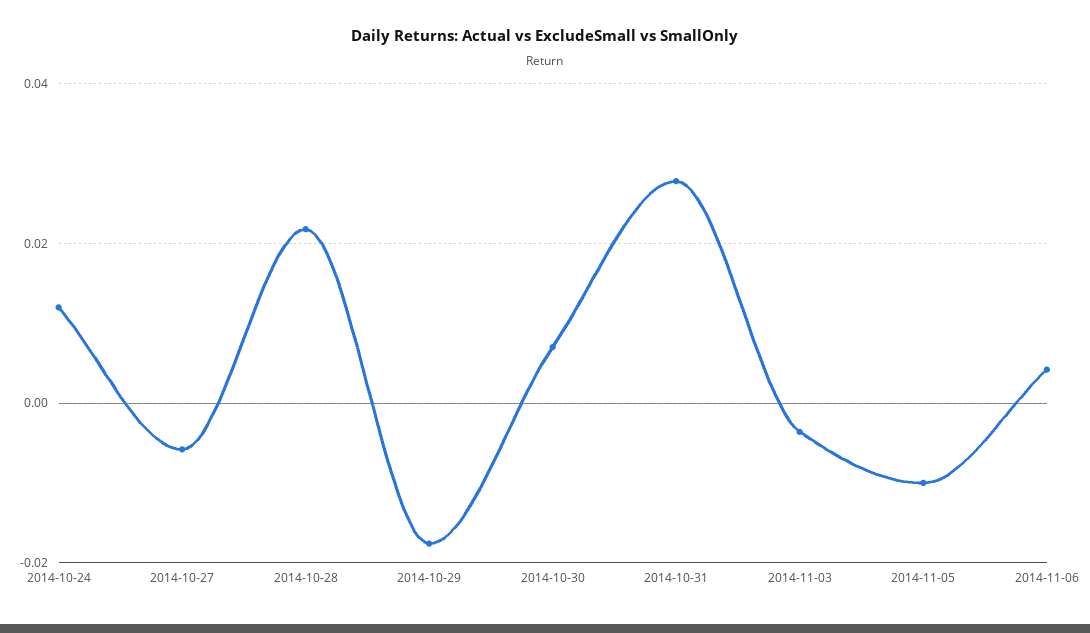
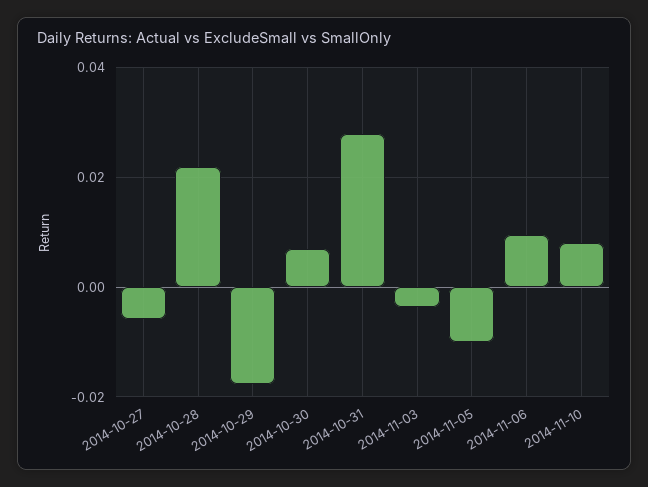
2014-10-24: 0.012 -> none
2014-11-06: 0.004 -> 0.01
2014-11-10: none -> 0.008

